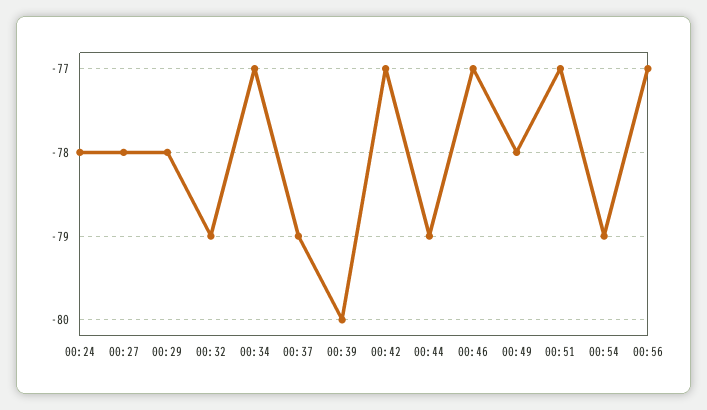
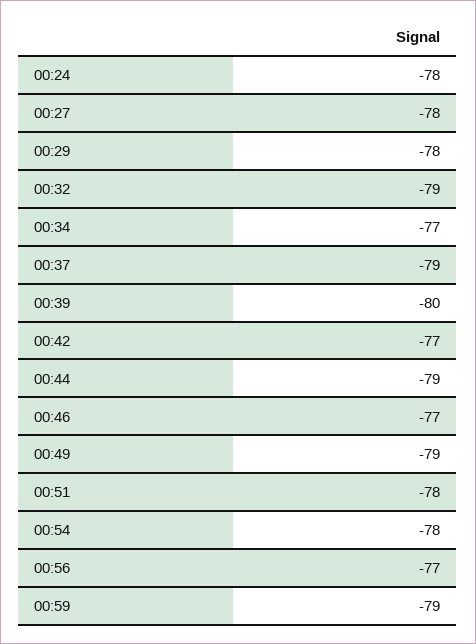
00:49: -78 -> -79
00:51: -77 -> -78
00:54: -79 -> -78
00:59: none -> -79

